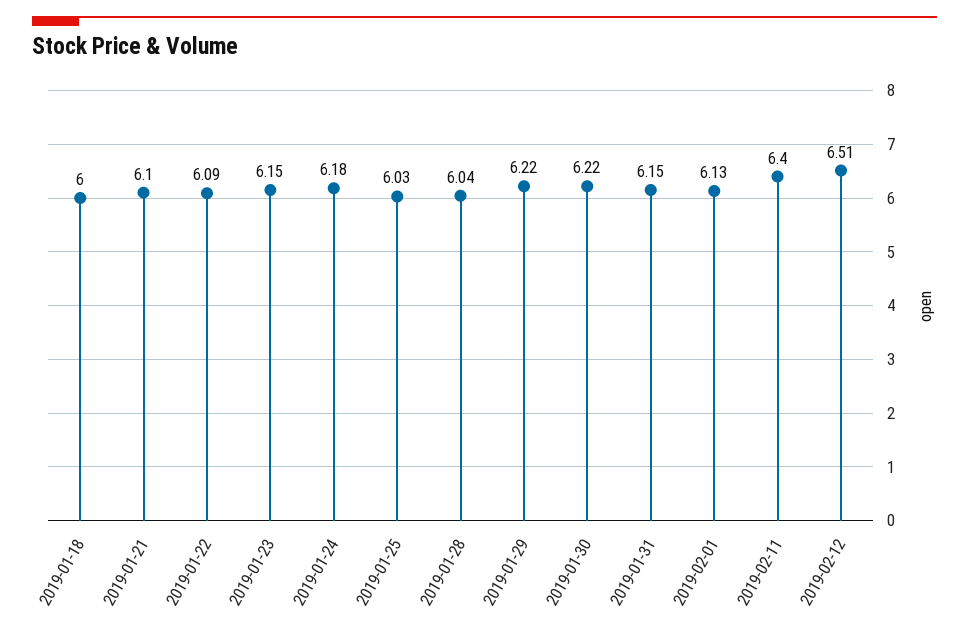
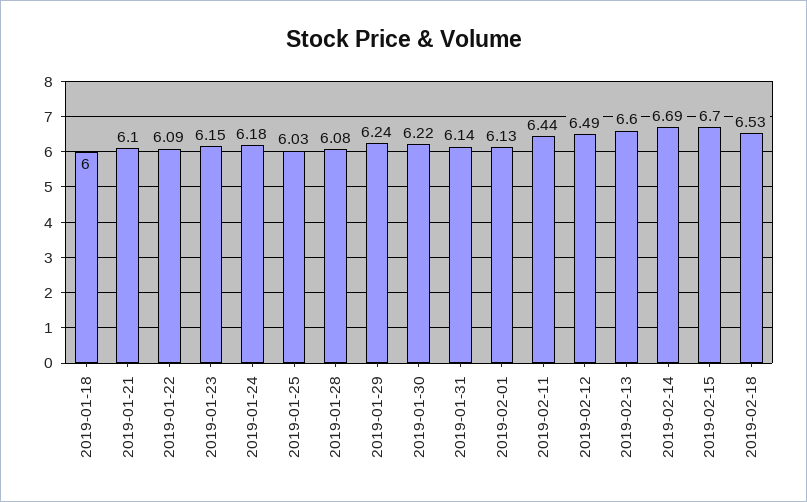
2019-01-28: 6.04 -> 6.08
2019-01-29: 6.22 -> 6.24
2019-01-31: 6.15 -> 6.14
2019-02-11: 6.4 -> 6.44
2019-02-12: 6.51 -> 6.49
2019-02-13: none -> 6.6
2019-02-14: none -> 6.69
2019-02-15: none -> 6.7
2019-02-18: none -> 6.53

